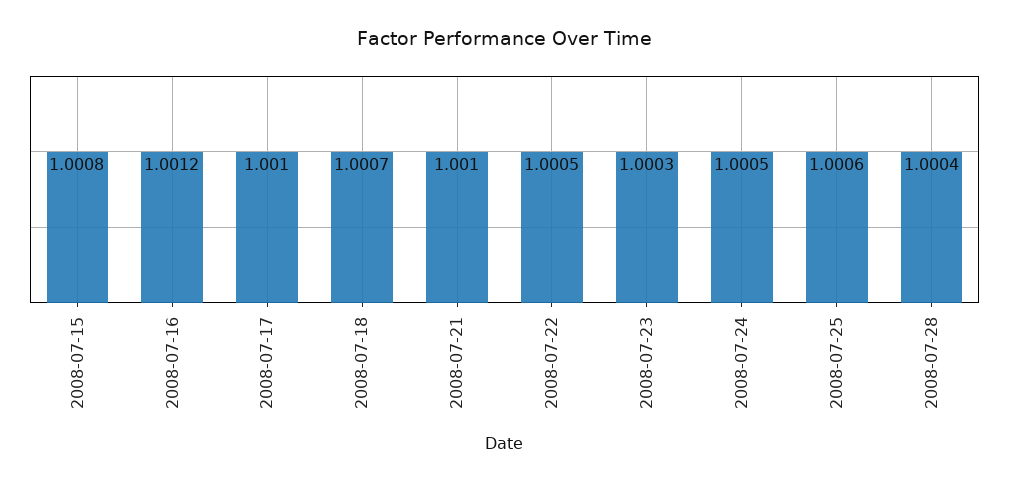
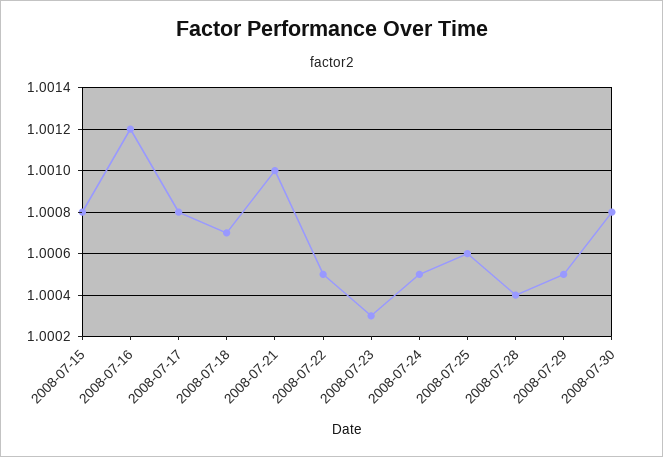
2008-07-17: 1.001 -> 1.0008
2008-07-29: none -> 1.0005
2008-07-30: none -> 1.0008

